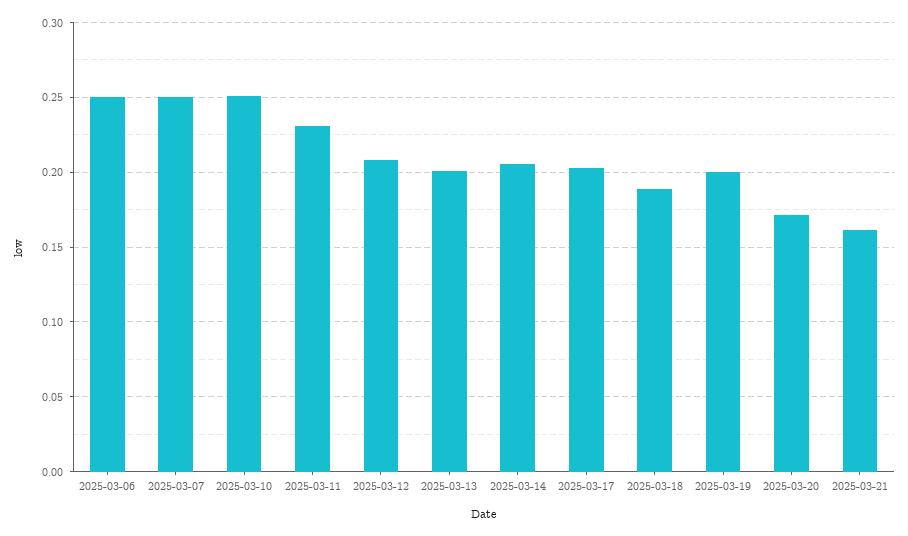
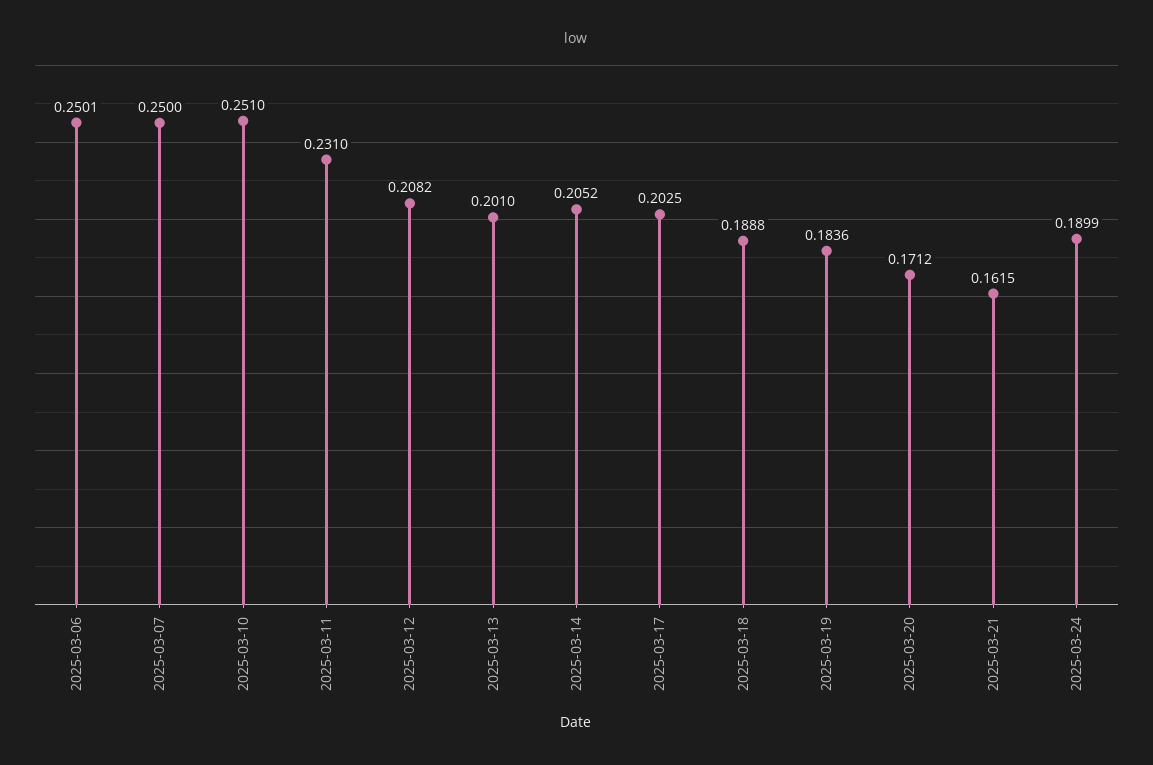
2025-03-19: 0.2 -> 0.1836
2025-03-24: none -> 0.1899

